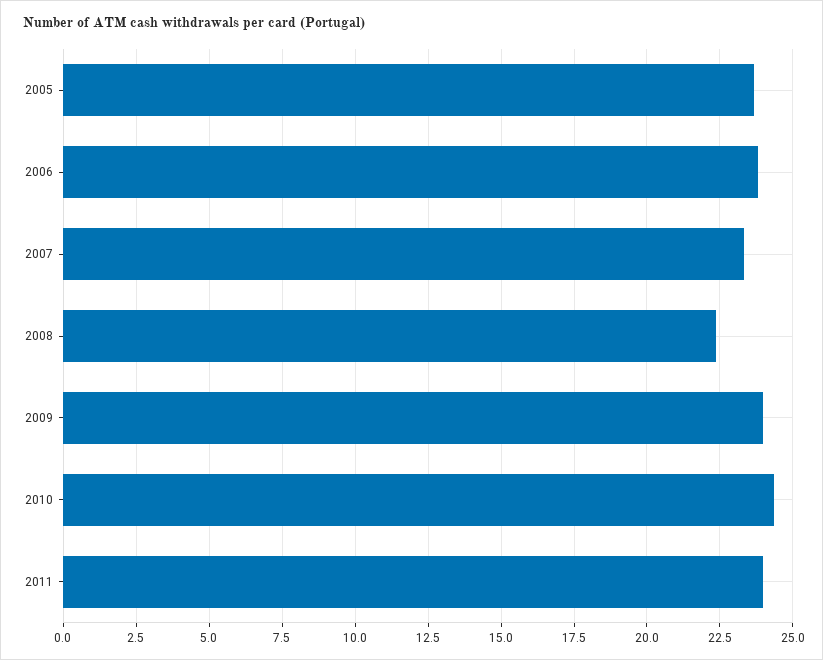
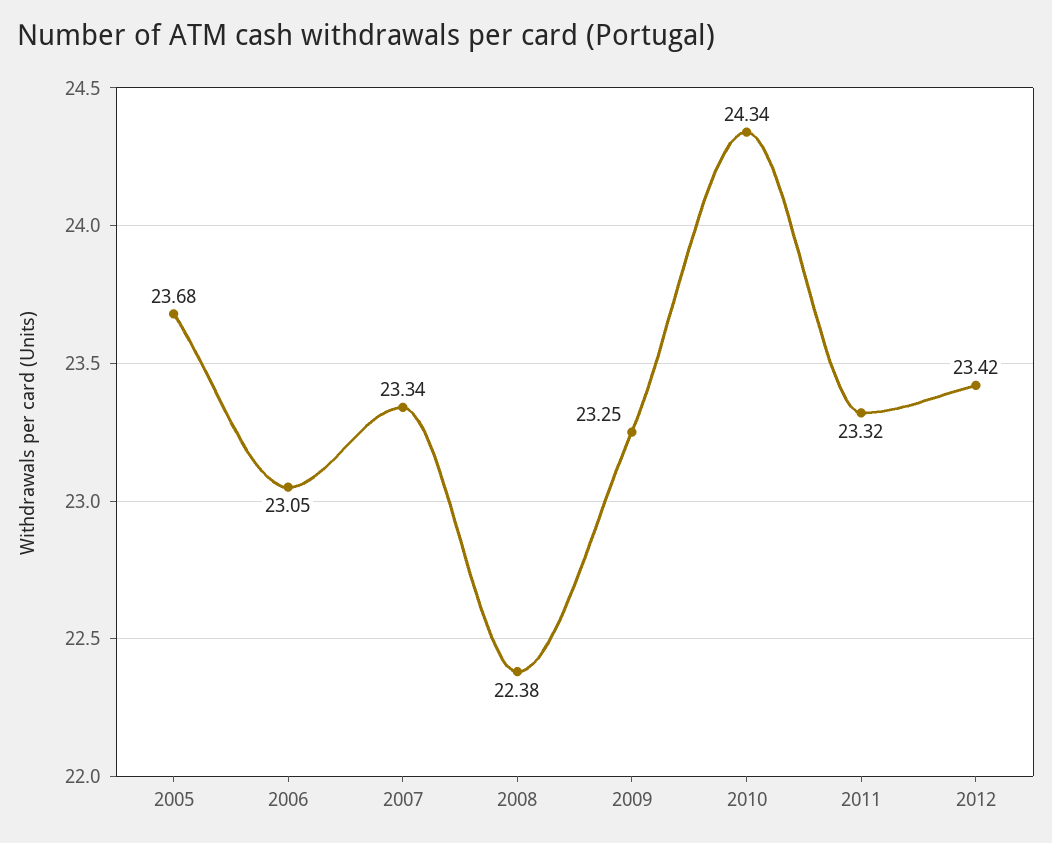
2006: 23.75 -> 23.05
2009: 24 -> 23.25
2011: 24 -> 23.32
2012: none -> 23.42

